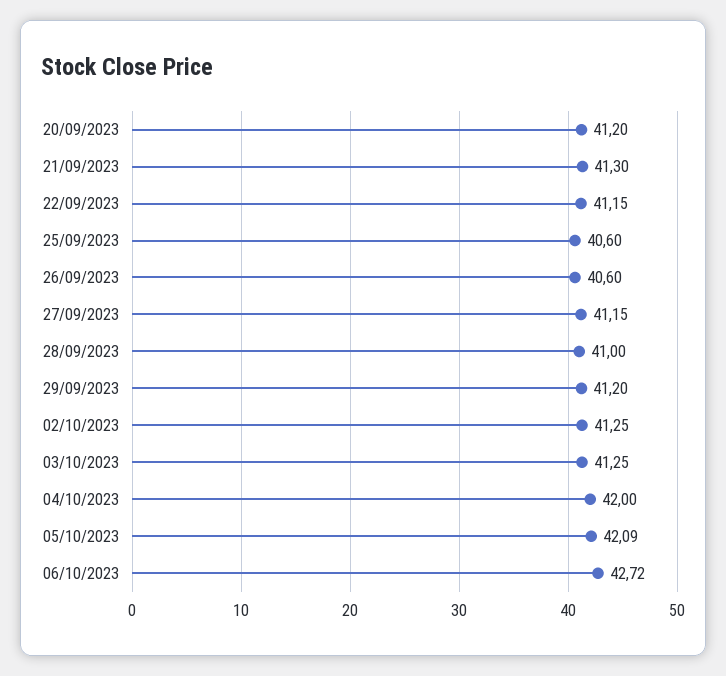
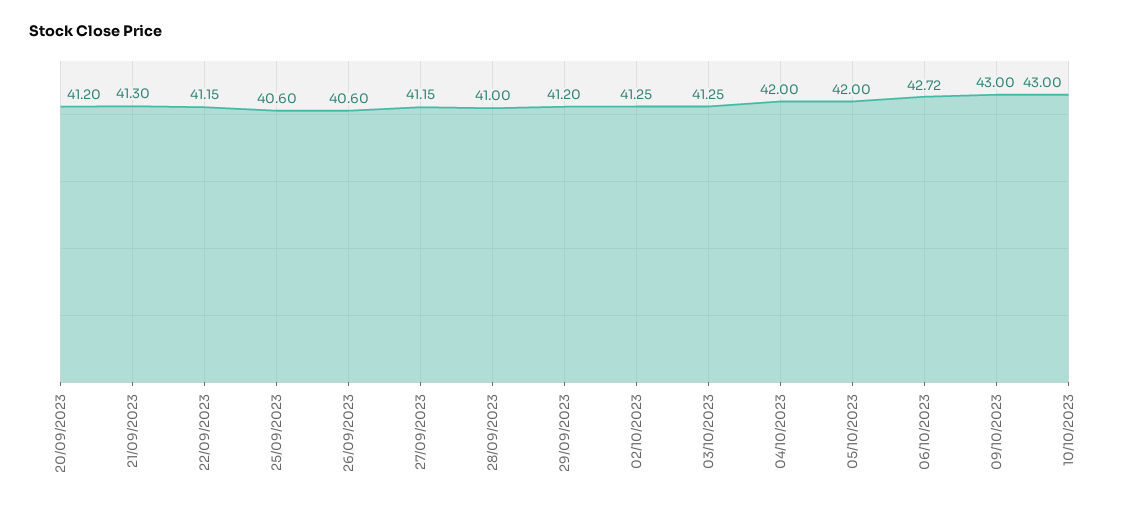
05/10/2023: 42.09 -> 42
09/10/2023: none -> 43
10/10/2023: none -> 43

